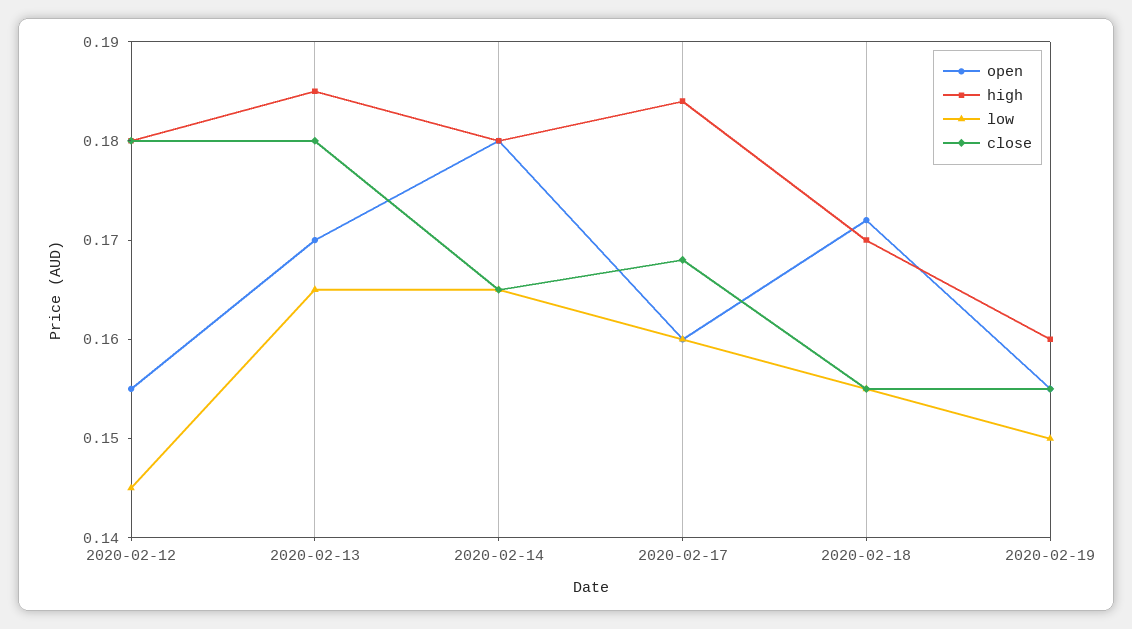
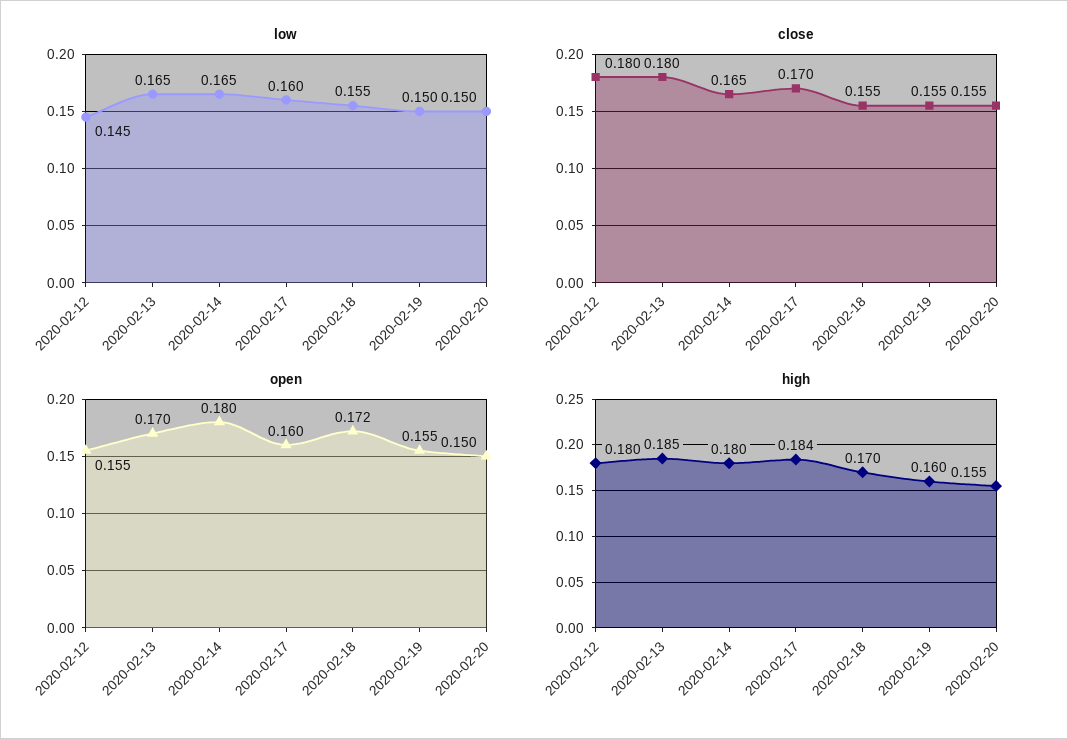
close, 2020-02-17: 0.168 -> 0.17
low, 2020-02-20: none -> 0.15
close, 2020-02-20: none -> 0.155
open, 2020-02-20: none -> 0.15
high, 2020-02-20: none -> 0.155

